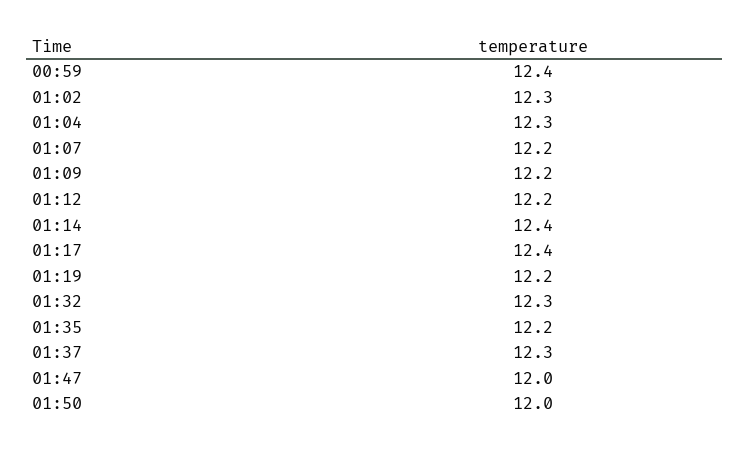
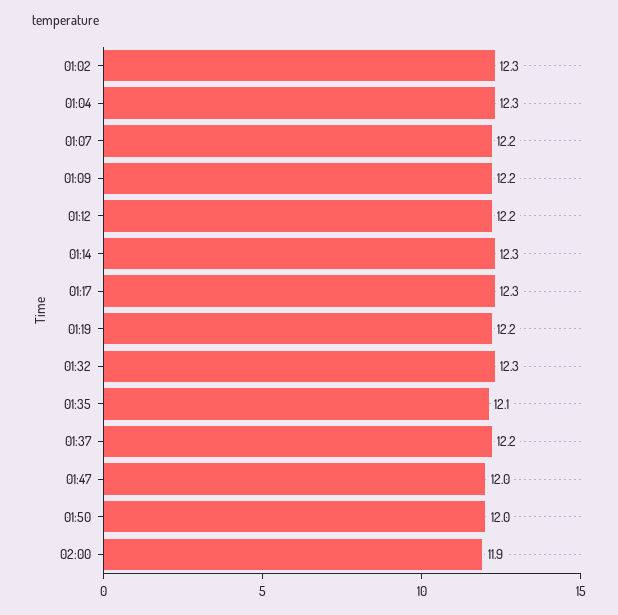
00:59: 12.4 -> none
01:14: 12.4 -> 12.3
01:17: 12.4 -> 12.3
01:35: 12.2 -> 12.1
01:37: 12.3 -> 12.2
02:00: none -> 11.9

